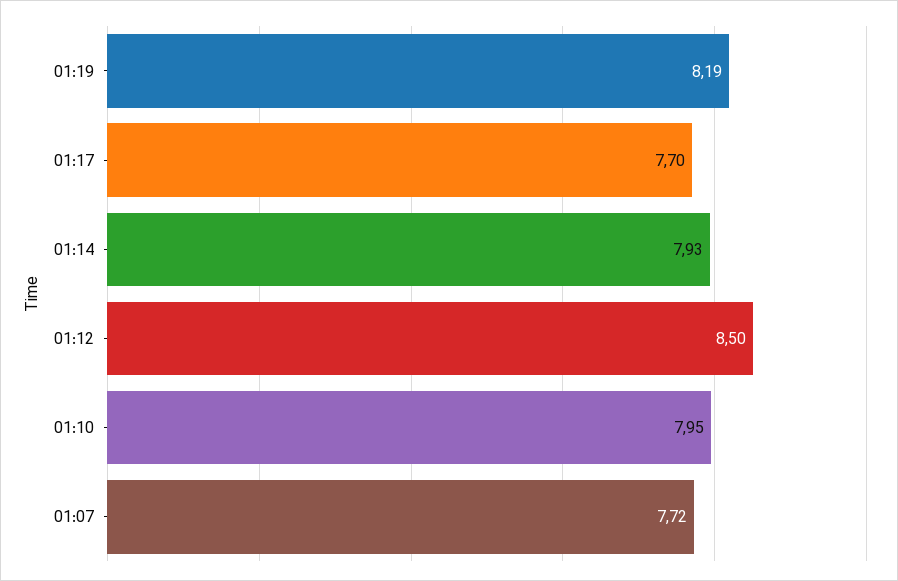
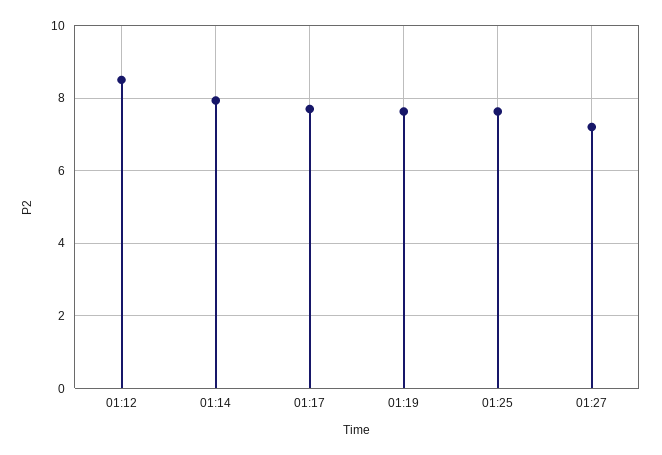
01:19: 8.19 -> 7.6
01:10: 7.95 -> none
01:07: 7.72 -> none
01:25: none -> 7.6
01:27: none -> 7.2

